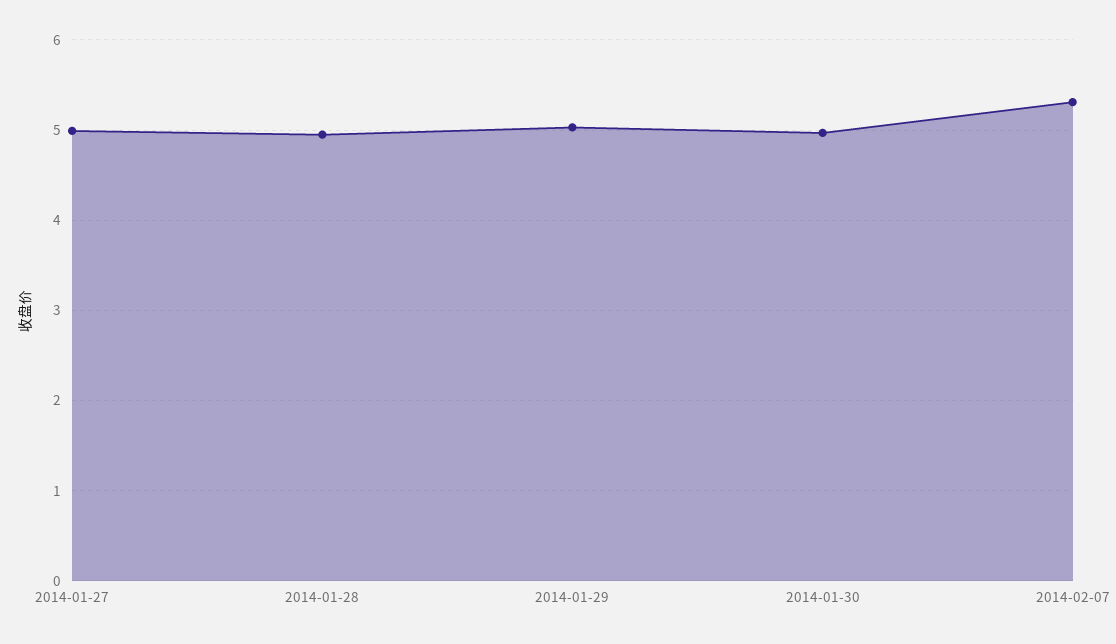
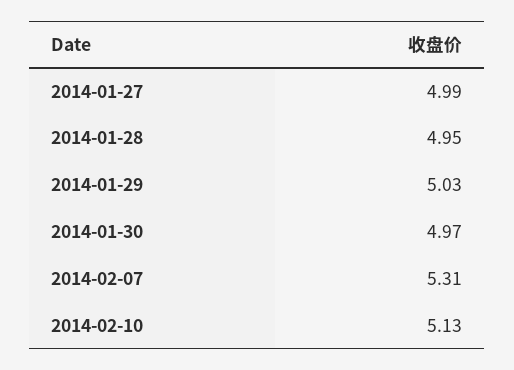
2014-02-10: none -> 5.13

